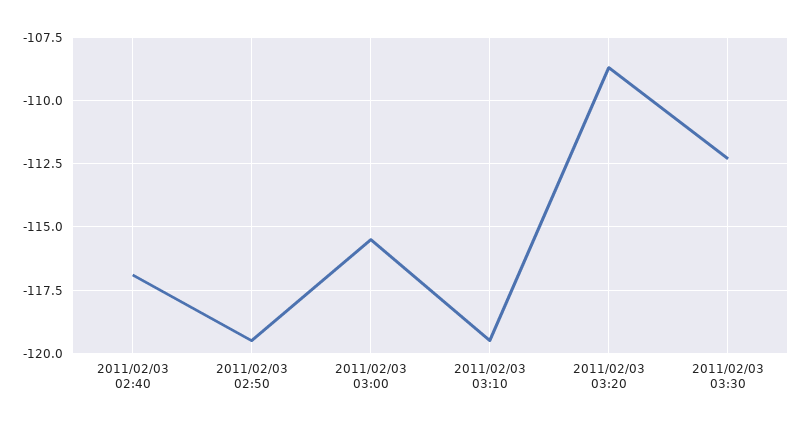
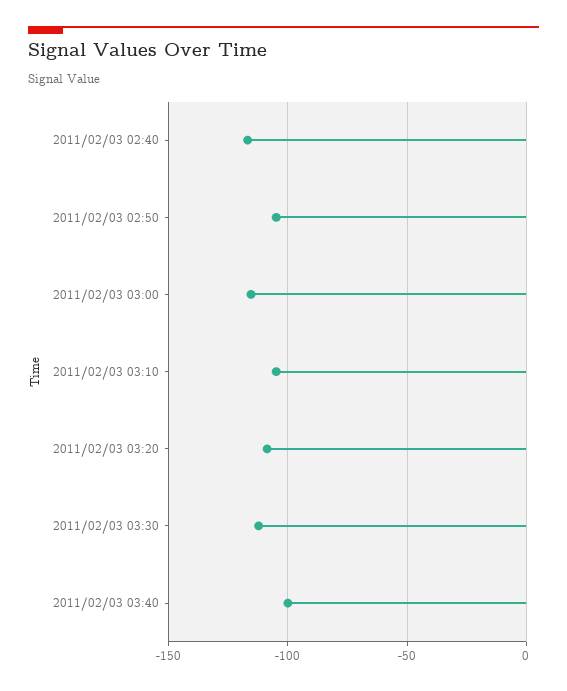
2011/02/03 02:50: -119.5 -> -105
2011/02/03 03:10: -119.5 -> -105
2011/02/03 03:40: none -> -100

